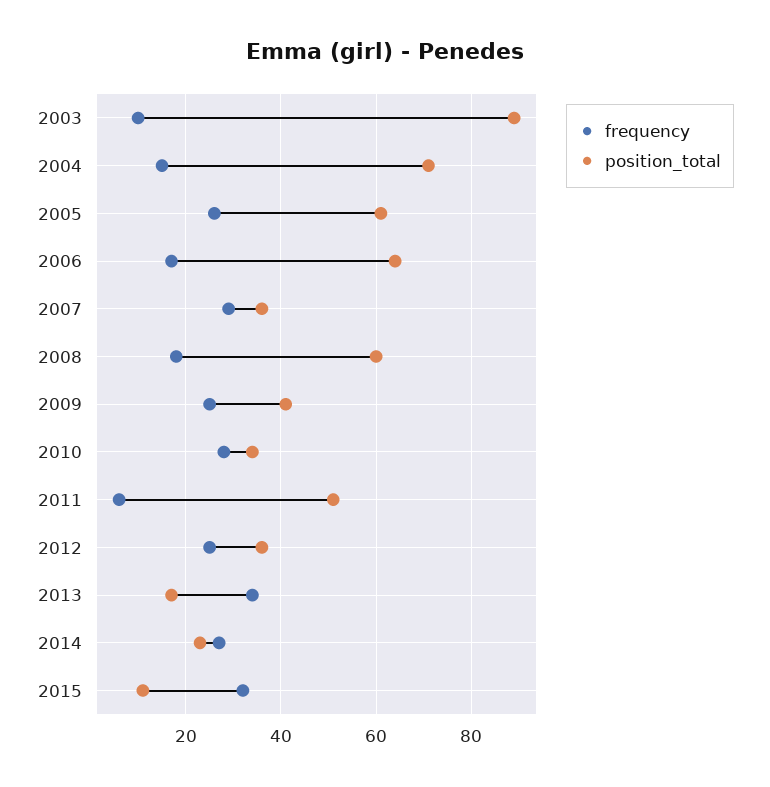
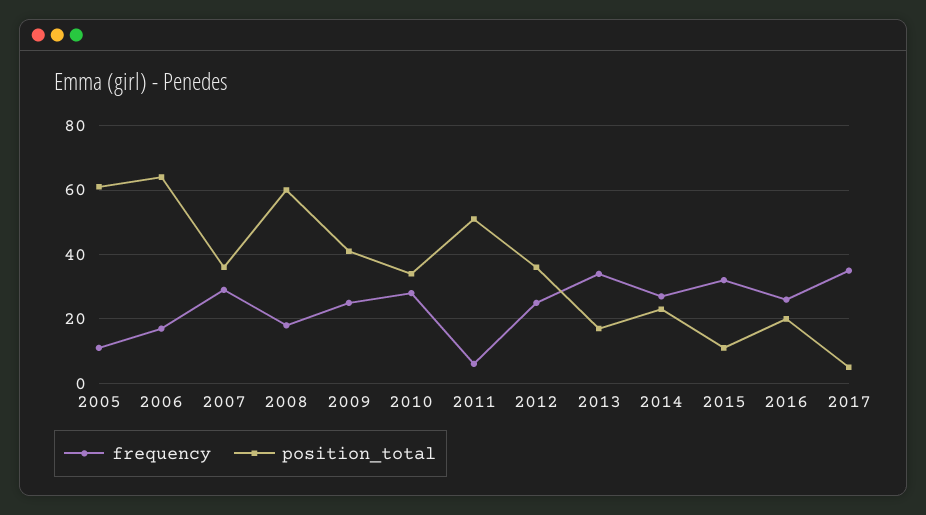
frequency, 2003: 10 -> none
position_total, 2003: 90 -> none
frequency, 2004: 15 -> none
position_total, 2004: 70 -> none
frequency, 2005: 25 -> 10
frequency, 2016: none -> 25
position_total, 2016: none -> 20
frequency, 2017: none -> 35
position_total, 2017: none -> 5

